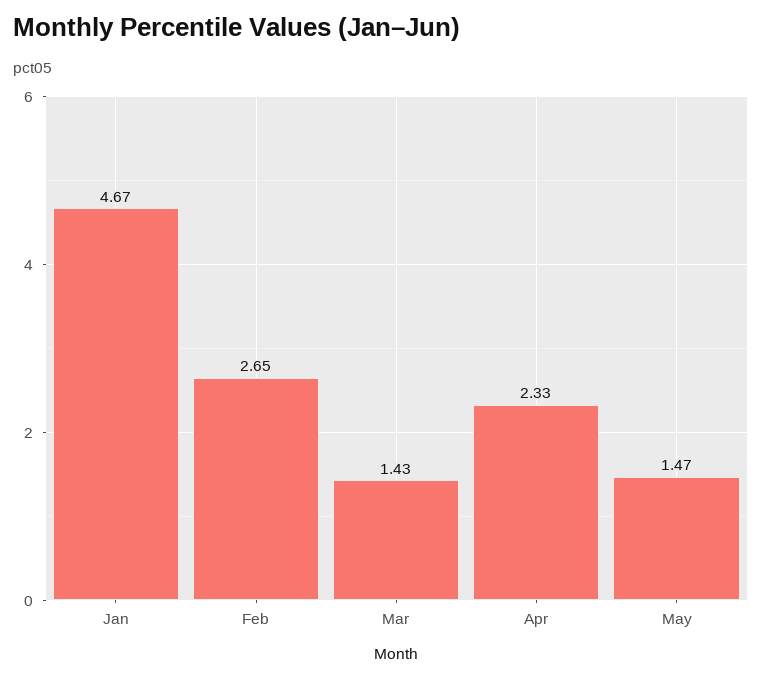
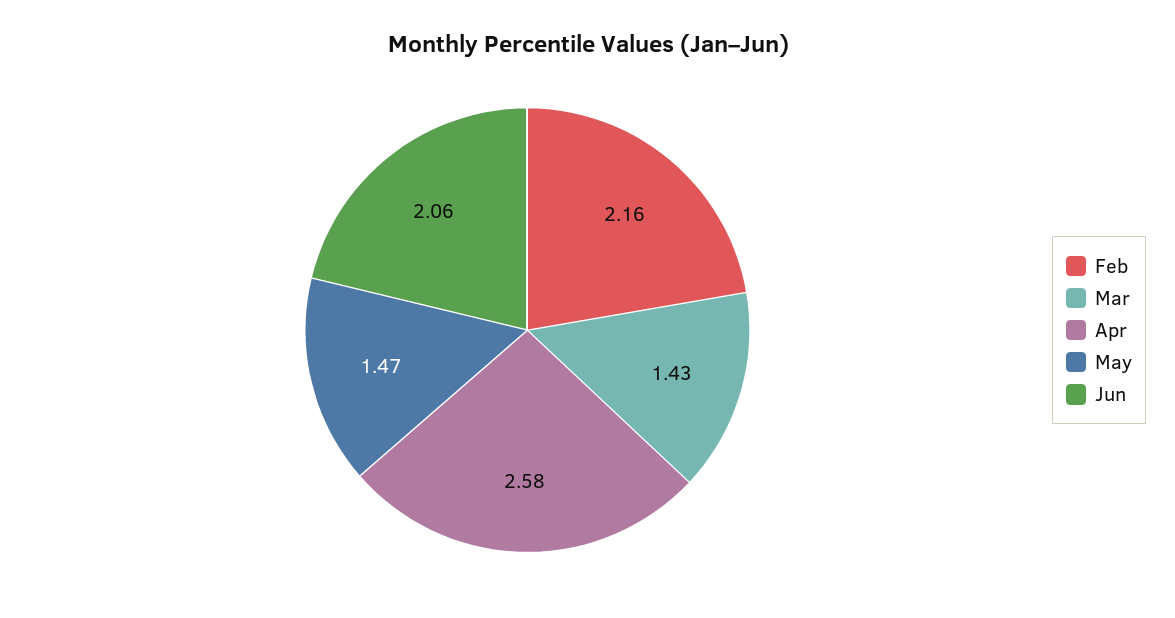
Jan: 4.67 -> none
Feb: 2.65 -> 2.16
Apr: 2.33 -> 2.58
Jun: none -> 2.06

